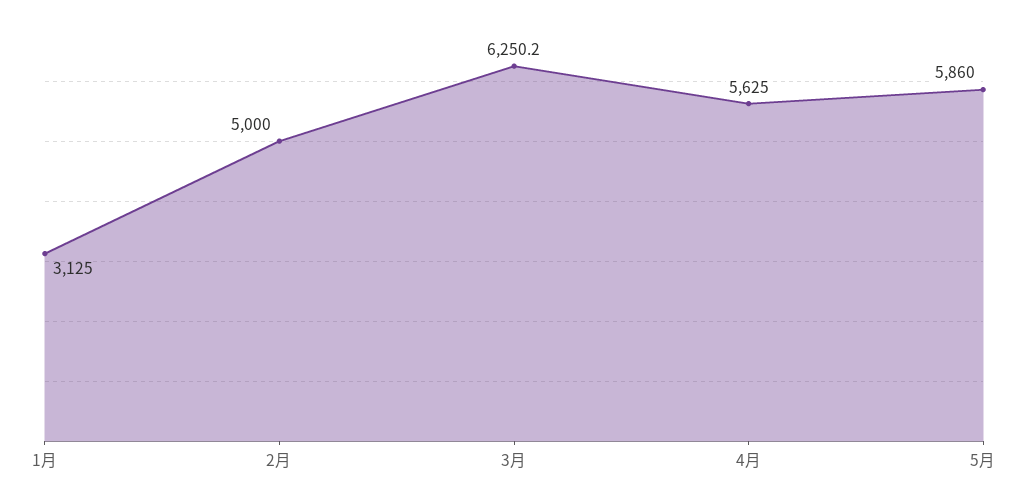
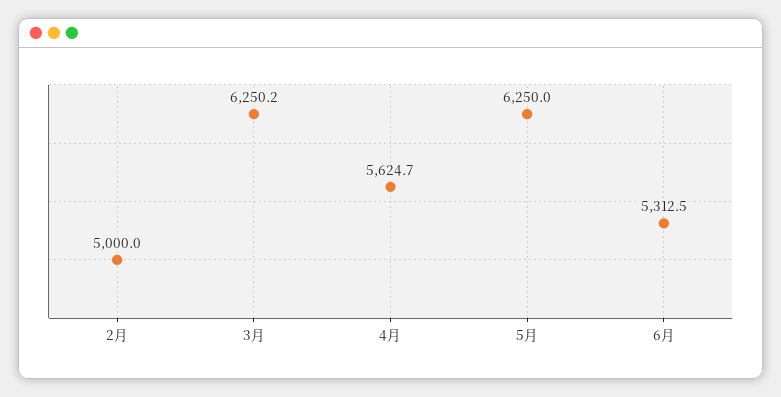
1月: 3125 -> none
4月: 5625 -> 5624.7
5月: 5860 -> 6250
6月: none -> 5312.5

